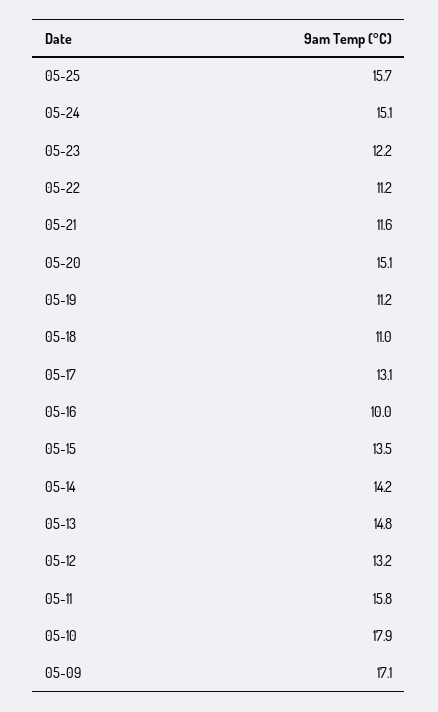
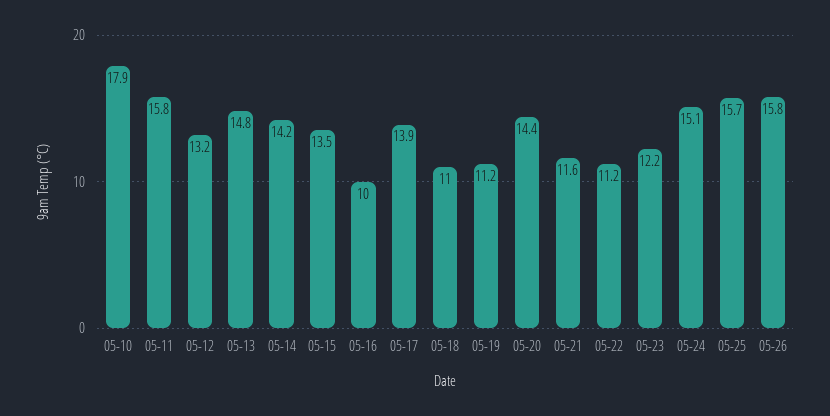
05-20: 15.1 -> 14.4
05-17: 13.1 -> 13.9
05-09: 17.1 -> none
05-26: none -> 15.8

